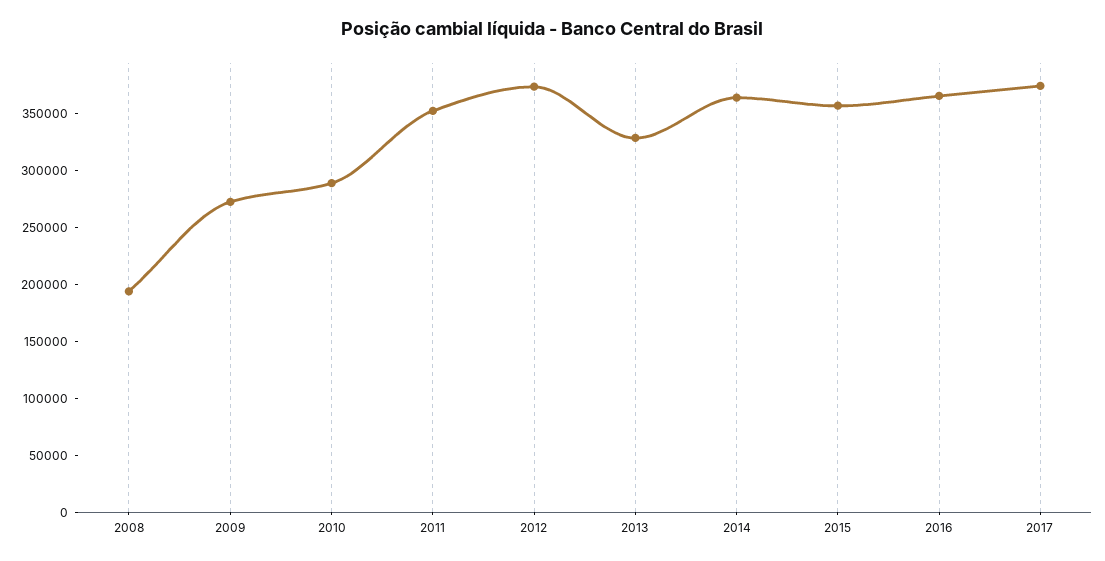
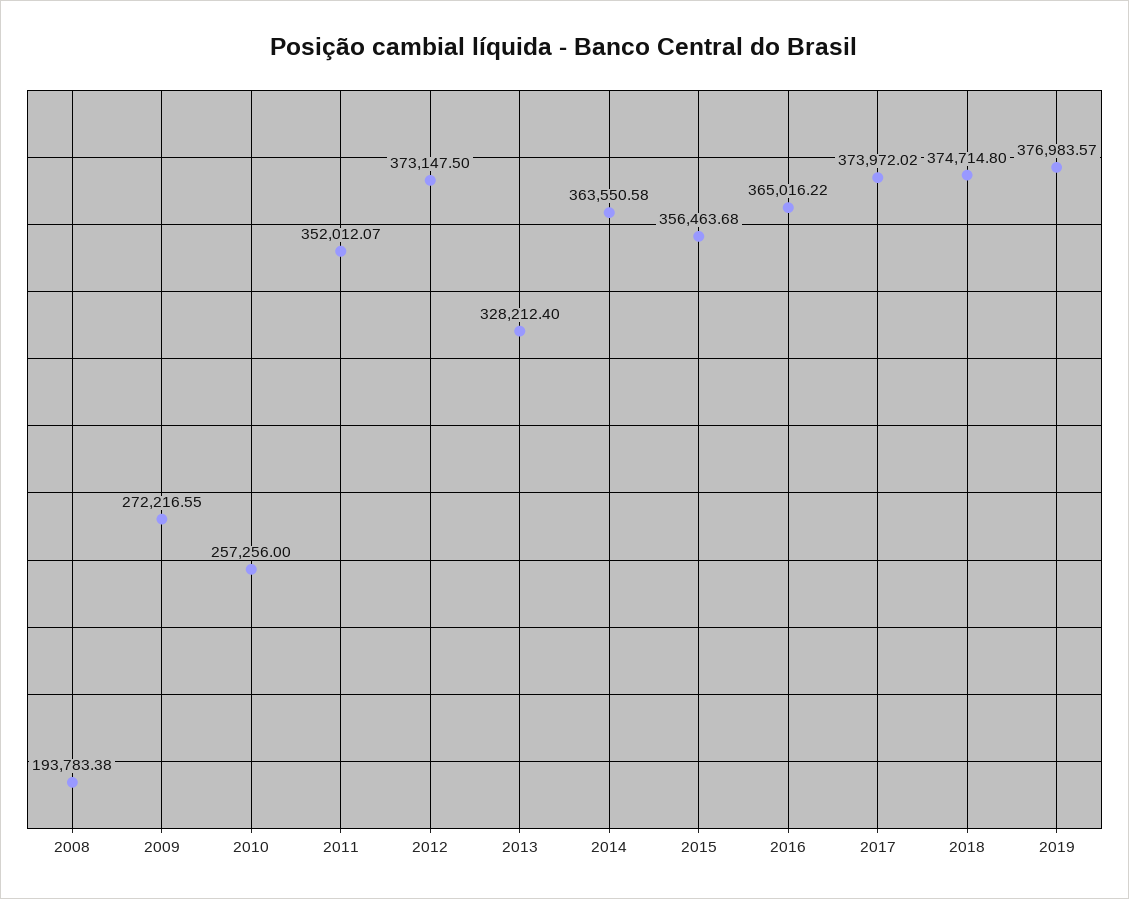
2010: 290000 -> 257256
2018: none -> 374714.8
2019: none -> 376983.57

